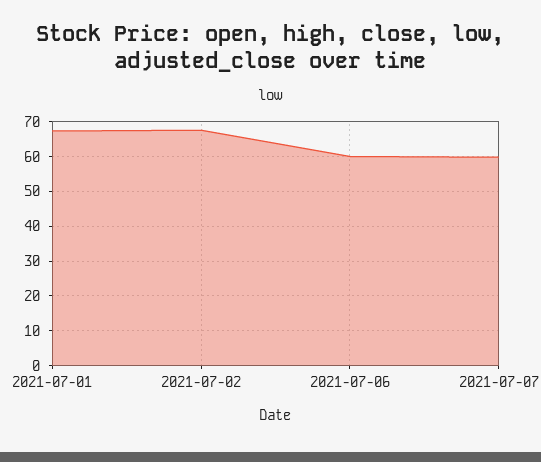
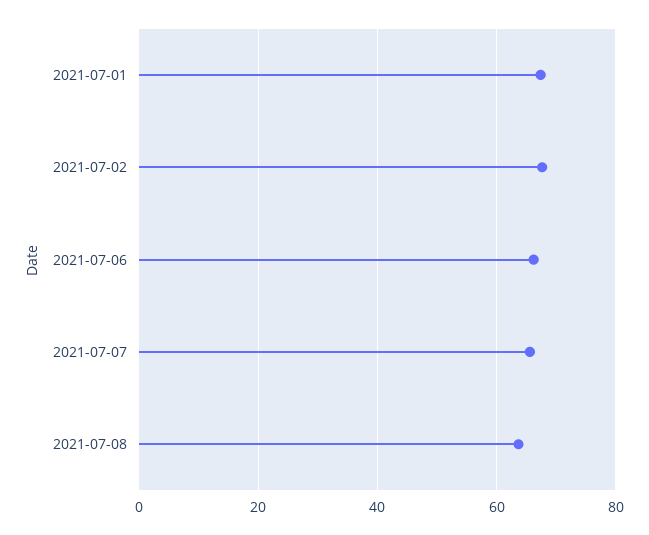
2021-07-06: 60 -> 66
2021-07-07: 60 -> 66
2021-07-08: none -> 64

